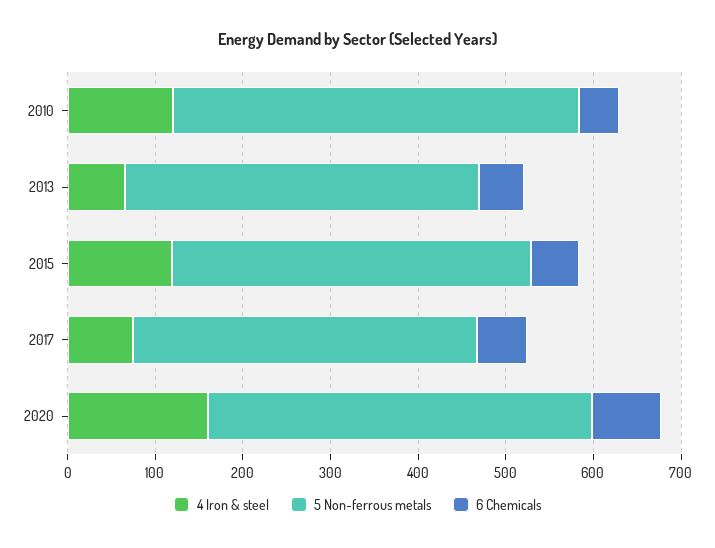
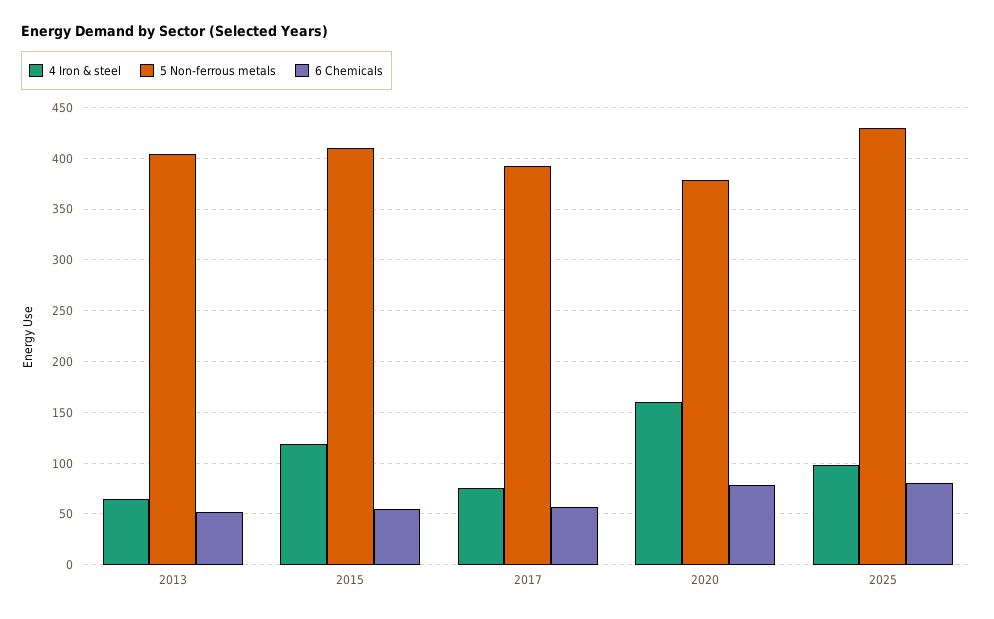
4 Iron & steel, 2010: 120 -> none
5 Non-ferrous metals, 2010: 460 -> none
6 Chemicals, 2010: 40 -> none
5 Non-ferrous metals, 2020: 440 -> 380
4 Iron & steel, 2025: none -> 100
5 Non-ferrous metals, 2025: none -> 430
6 Chemicals, 2025: none -> 80

